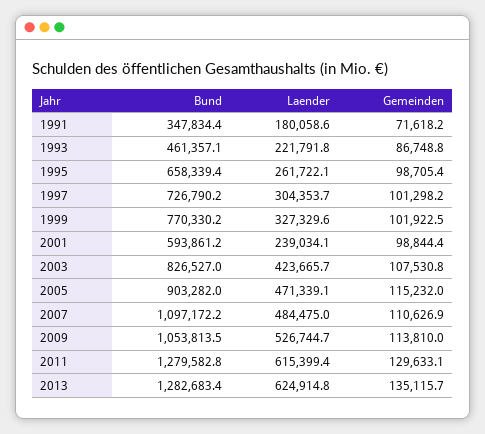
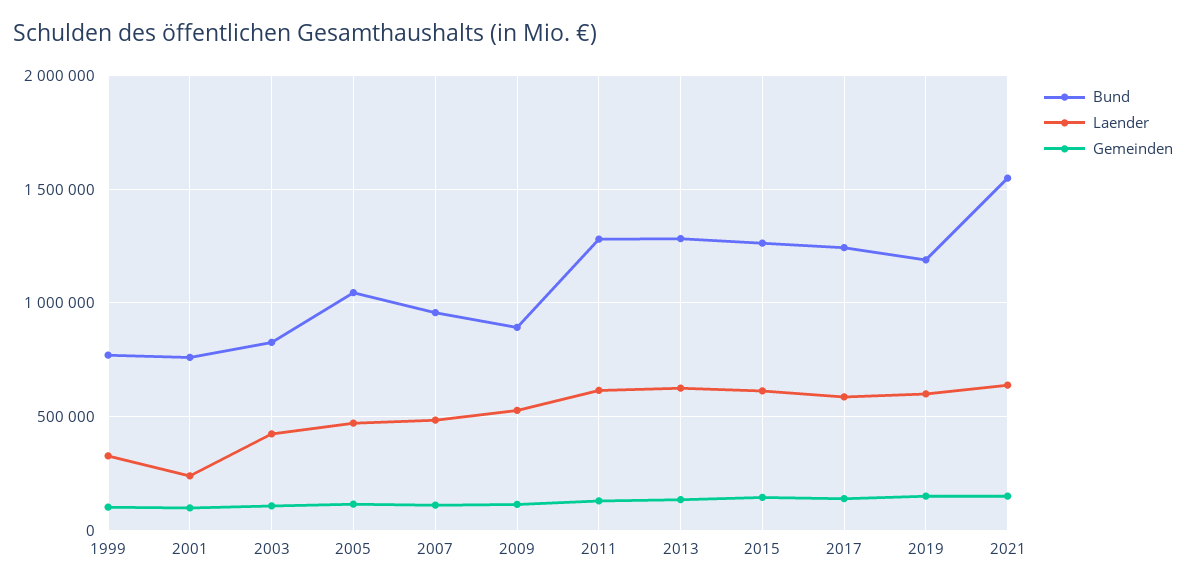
Bund, 1991: 347834.4 -> none
Laender, 1991: 180058.6 -> none
Gemeinden, 1991: 71618.2 -> none
Bund, 1993: 461357.1 -> none
Laender, 1993: 221791.8 -> none
Gemeinden, 1993: 86748.8 -> none
Bund, 1995: 658339.4 -> none
Laender, 1995: 261722.1 -> none
Gemeinden, 1995: 98705.4 -> none
Bund, 1997: 726790.2 -> none
Laender, 1997: 304353.7 -> none
Gemeinden, 1997: 101298.2 -> none
Bund, 2001: 593861.2 -> 750000
Bund, 2005: 903282 -> 1050000
Bund, 2007: 1097172.2 -> 950000
Bund, 2009: 1053813.5 -> 900000
Bund, 2015: none -> 1250000
Laender, 2015: none -> 600000
Gemeinden, 2015: none -> 150000
Bund, 2017: none -> 1250000
Laender, 2017: none -> 600000
Gemeinden, 2017: none -> 150000
Bund, 2019: none -> 1200000
Laender, 2019: none -> 600000
Gemeinden, 2019: none -> 150000
Bund, 2021: none -> 1550000
Laender, 2021: none -> 650000
Gemeinden, 2021: none -> 150000

